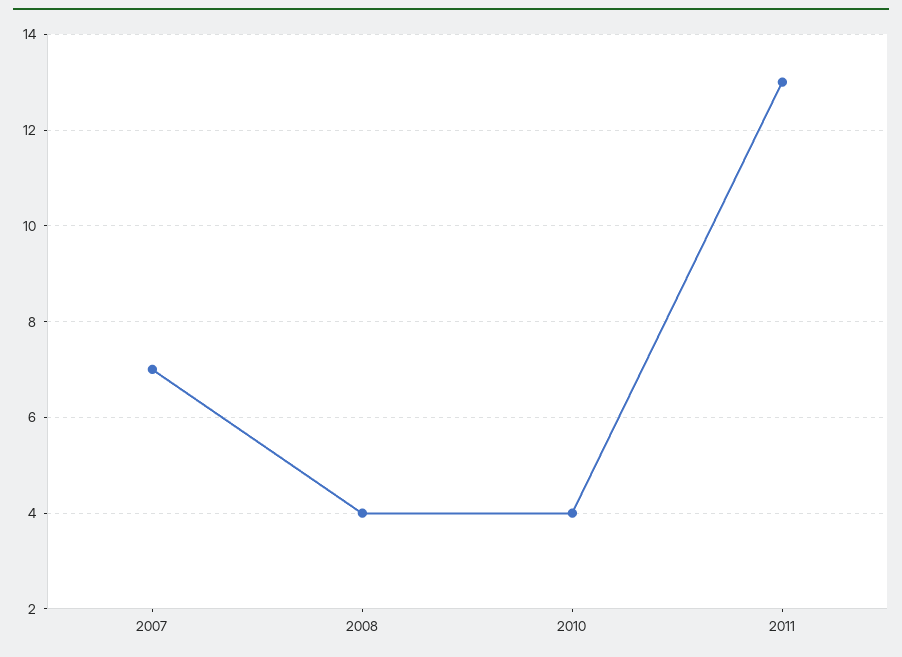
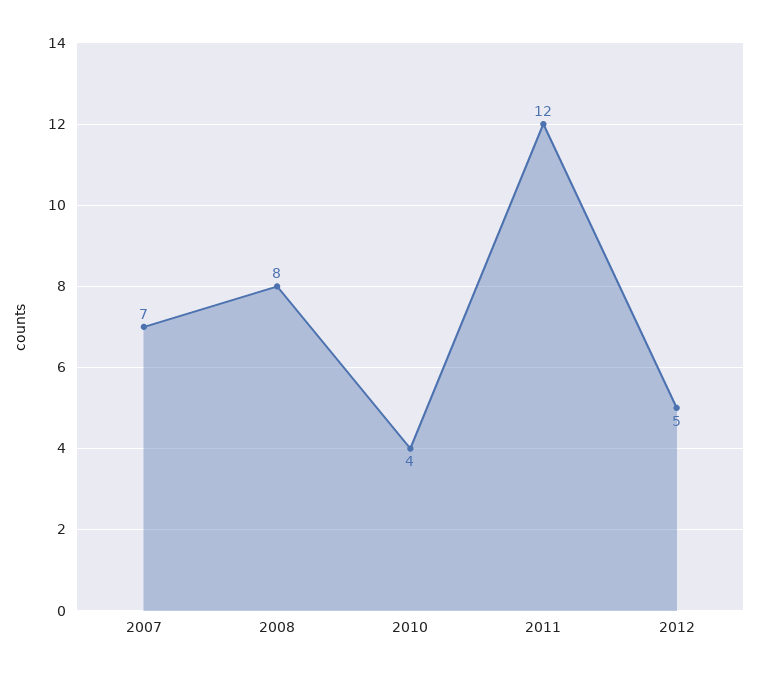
2008: 4 -> 8
2011: 13 -> 12
2012: none -> 5

